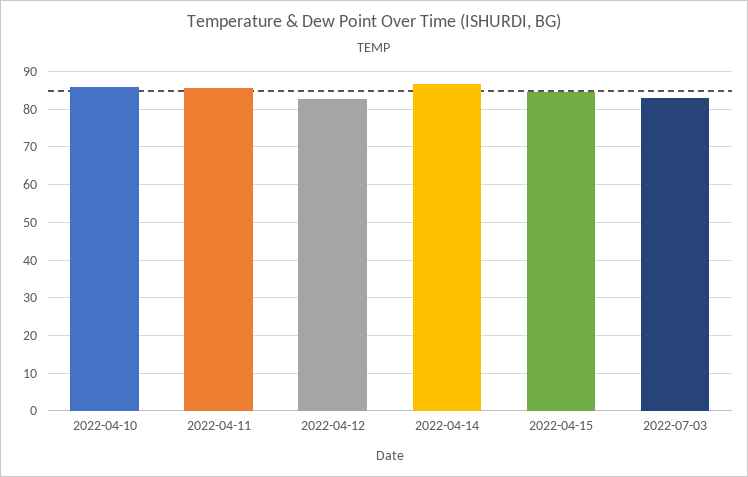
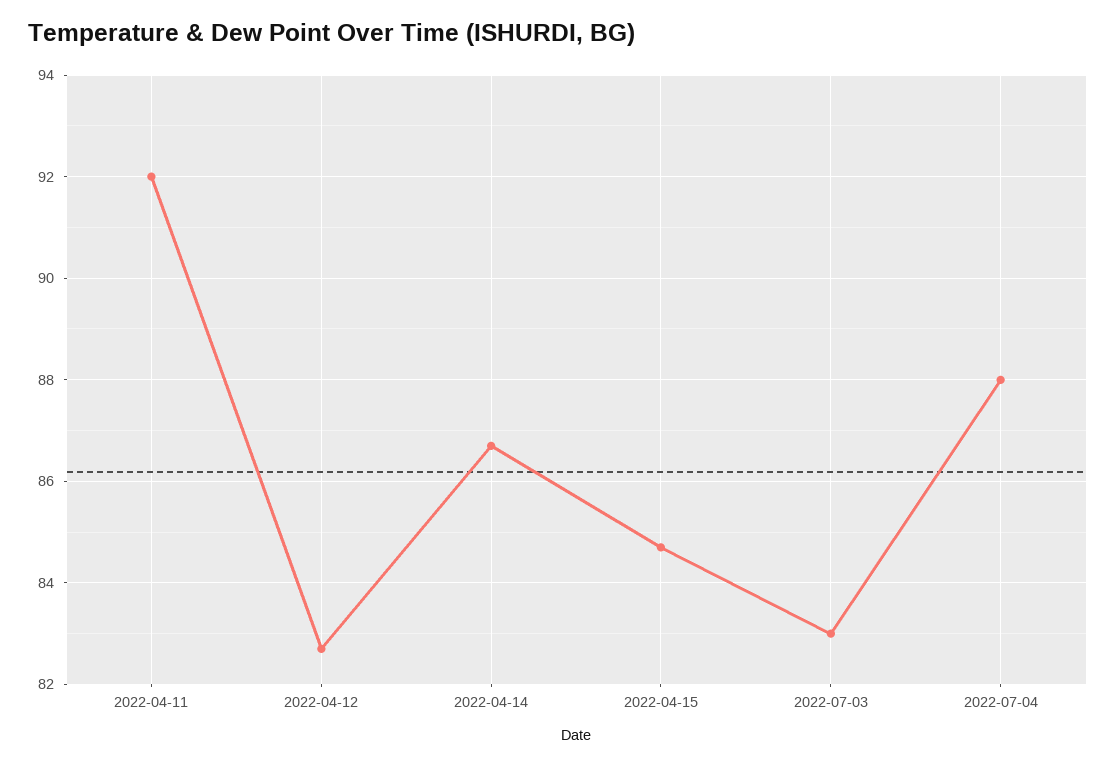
2022-04-10: 86 -> none
2022-04-11: 86 -> 92
2022-07-04: none -> 88

